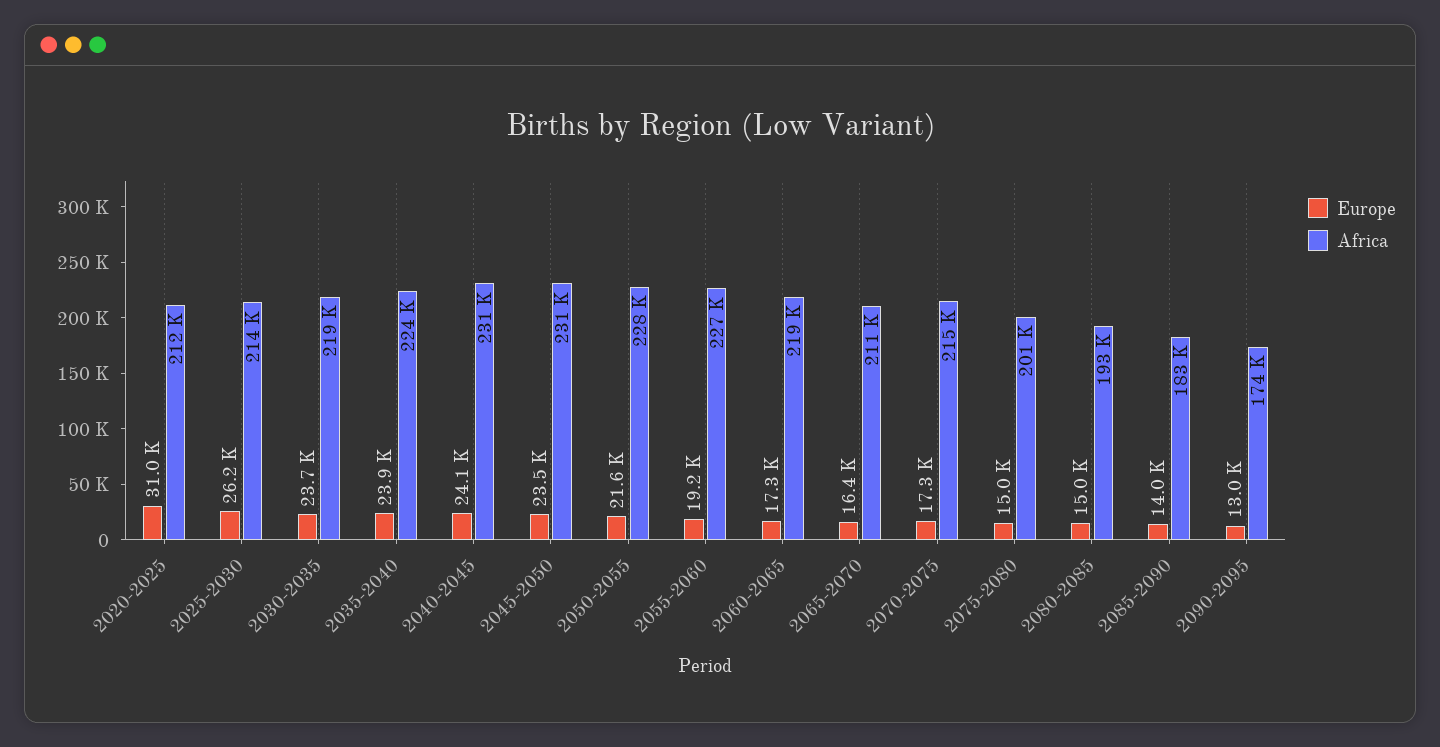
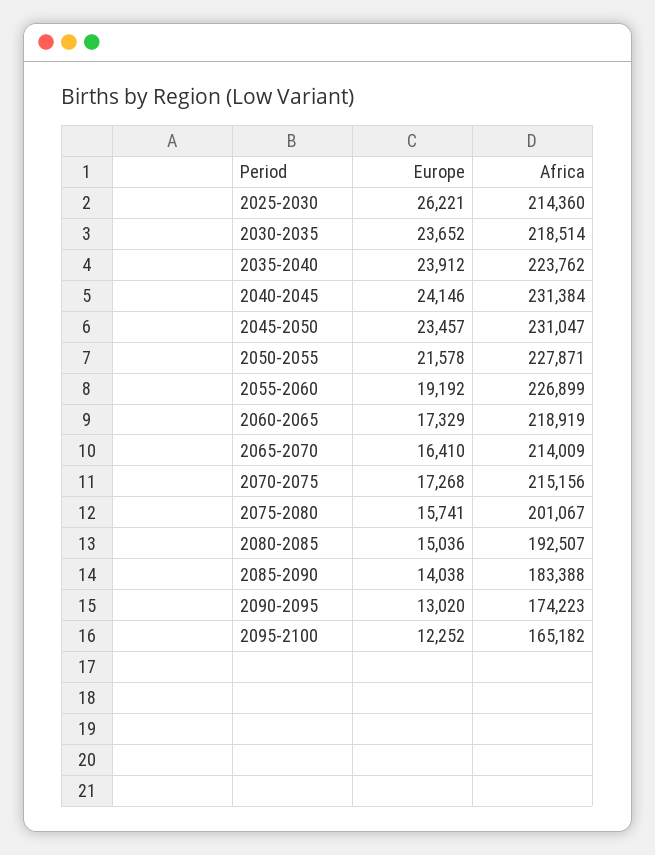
Europe, 2020-2025: 31000 -> none
Africa, 2020-2025: 212000 -> none
Africa, 2065-2070: 211000 -> 214009
Europe, 2075-2080: 15000 -> 15741
Europe, 2095-2100: none -> 12252
Africa, 2095-2100: none -> 165182

